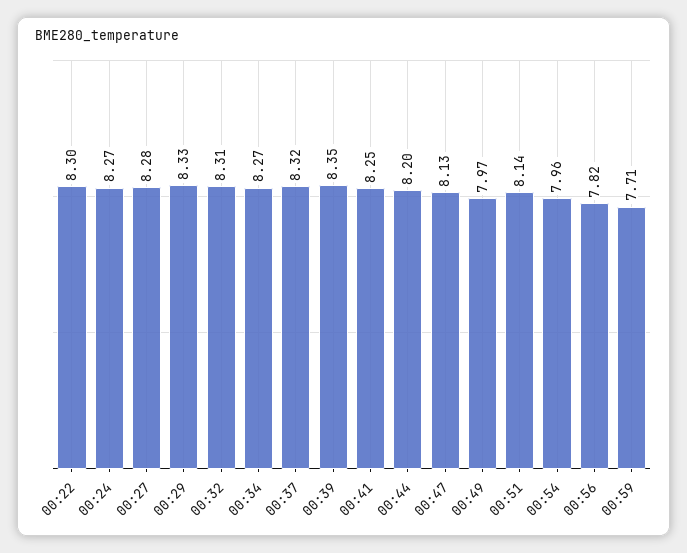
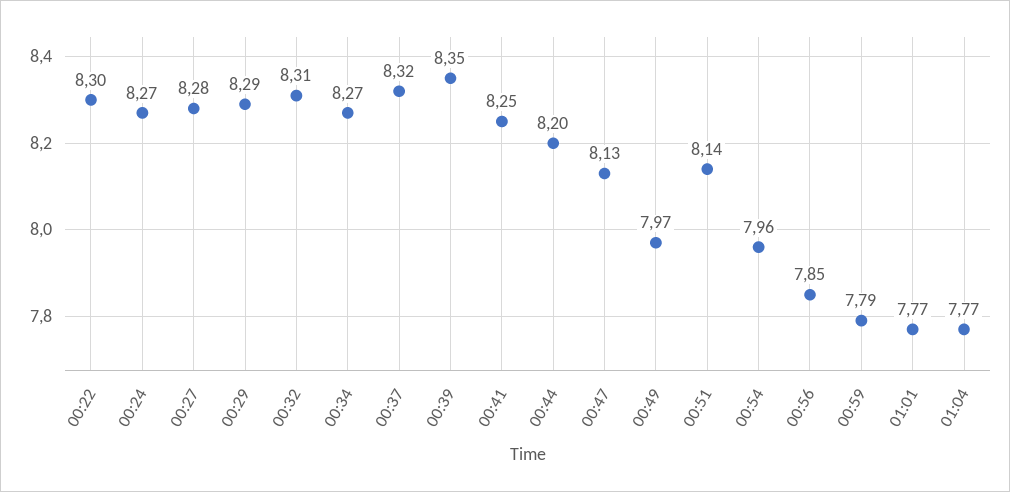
00:29: 8.33 -> 8.29
00:56: 7.82 -> 7.85
00:59: 7.71 -> 7.79
01:01: none -> 7.77
01:04: none -> 7.77

